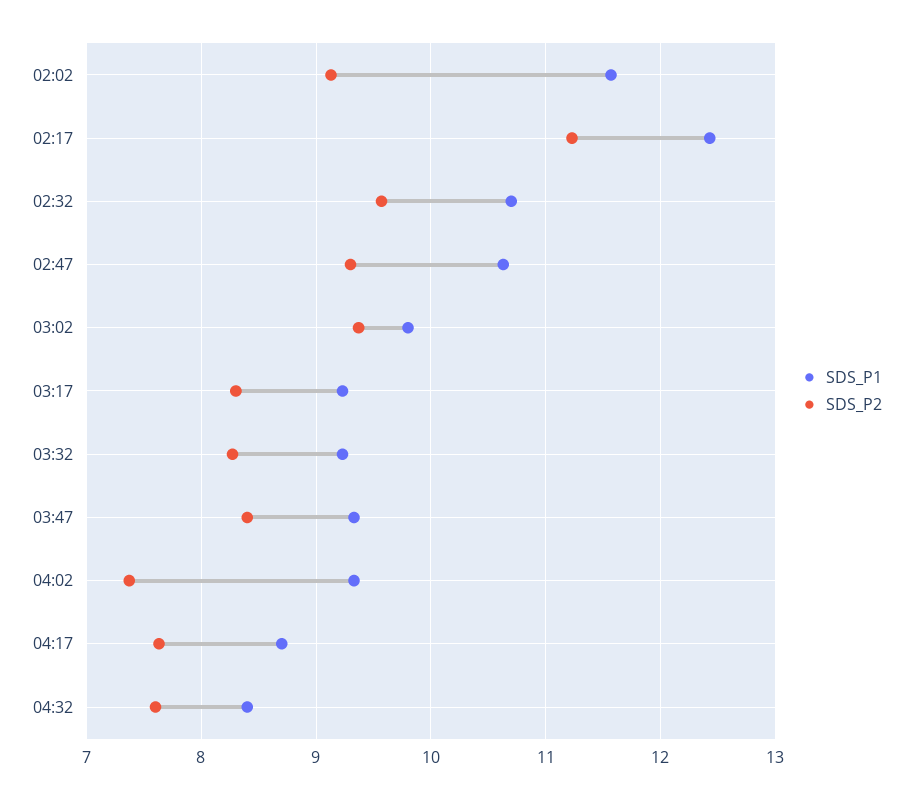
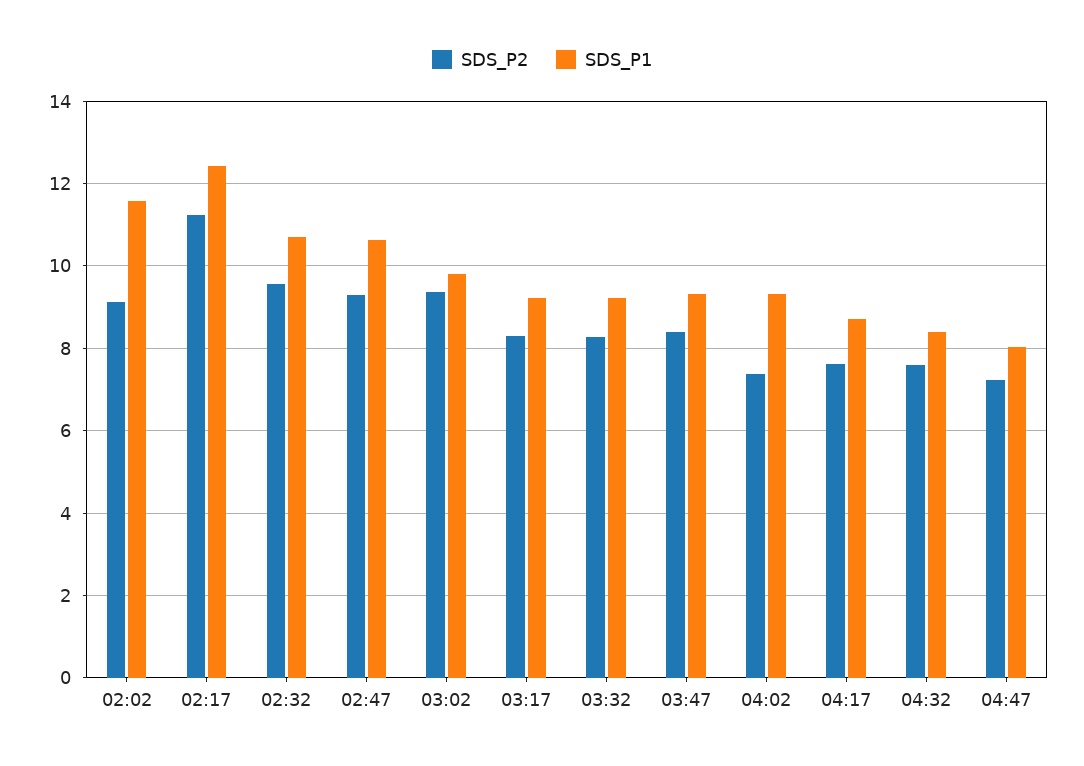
SDS_P2, 04:47: none -> 7.2
SDS_P1, 04:47: none -> 8

